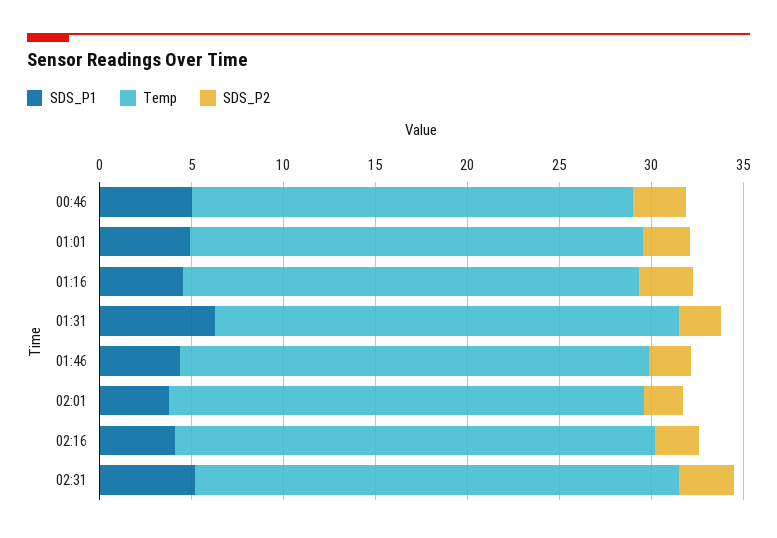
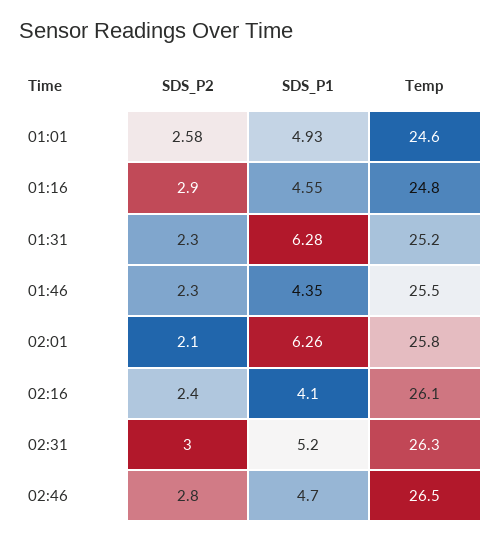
SDS_P1, 00:46: 5 -> none
Temp, 00:46: 24 -> none
SDS_P2, 00:46: 3 -> none
SDS_P1, 02:01: 4 -> 6.26
SDS_P2, 02:46: none -> 2.8
SDS_P1, 02:46: none -> 4.7
Temp, 02:46: none -> 26.5

